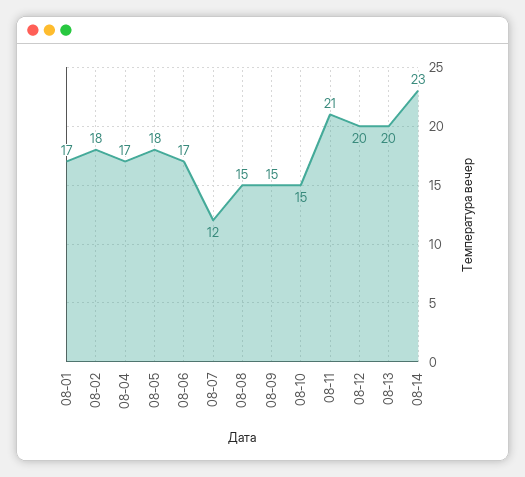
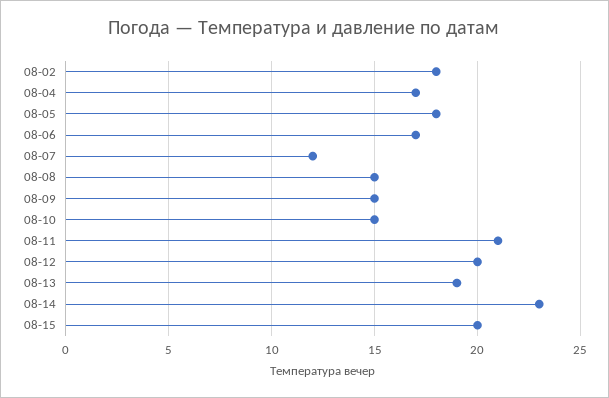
08-01: 17 -> none
08-13: 20 -> 19
08-15: none -> 20

